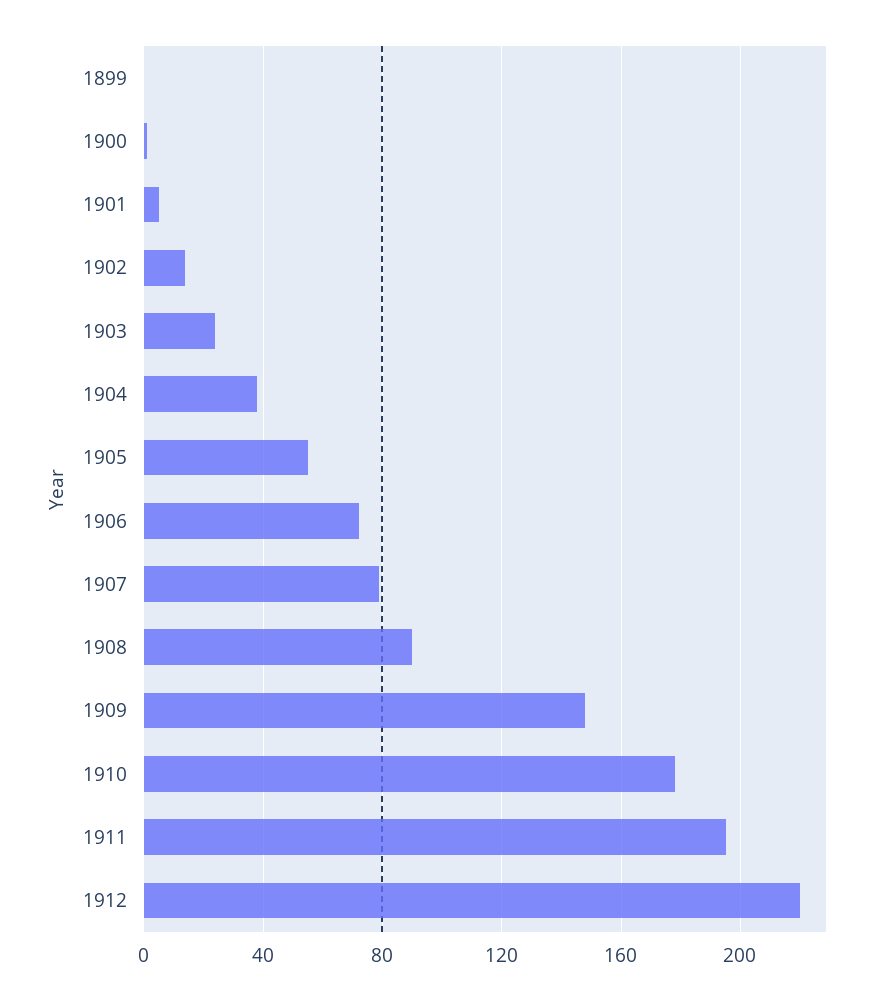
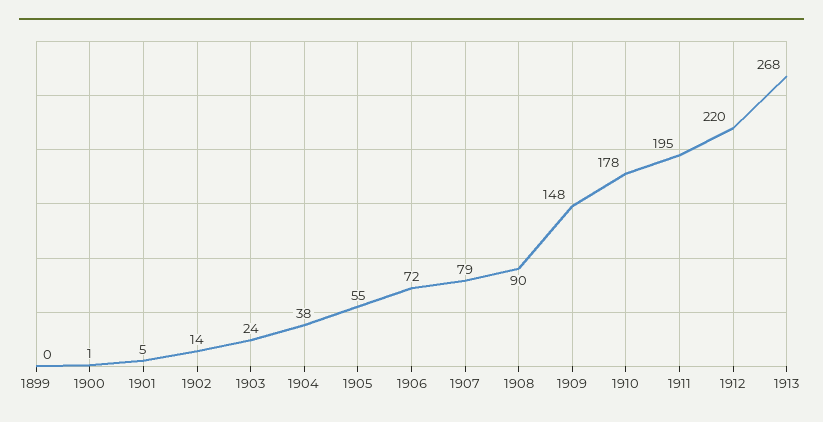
1913: none -> 268

